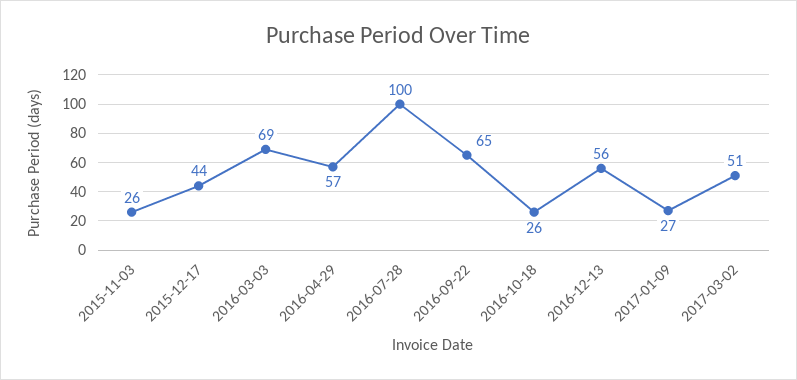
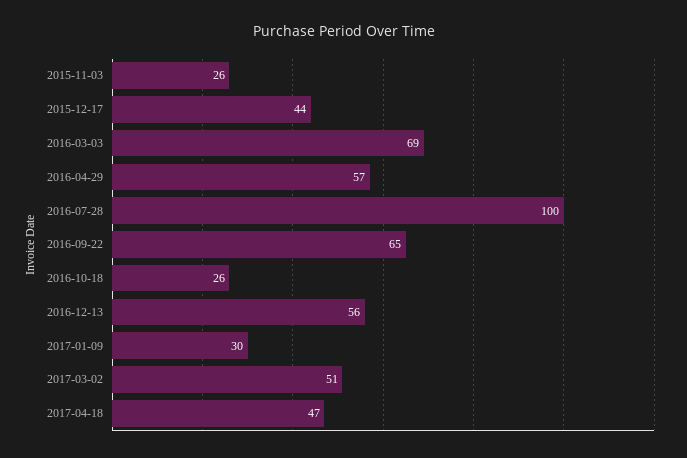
2017-01-09: 27 -> 30
2017-04-18: none -> 47

